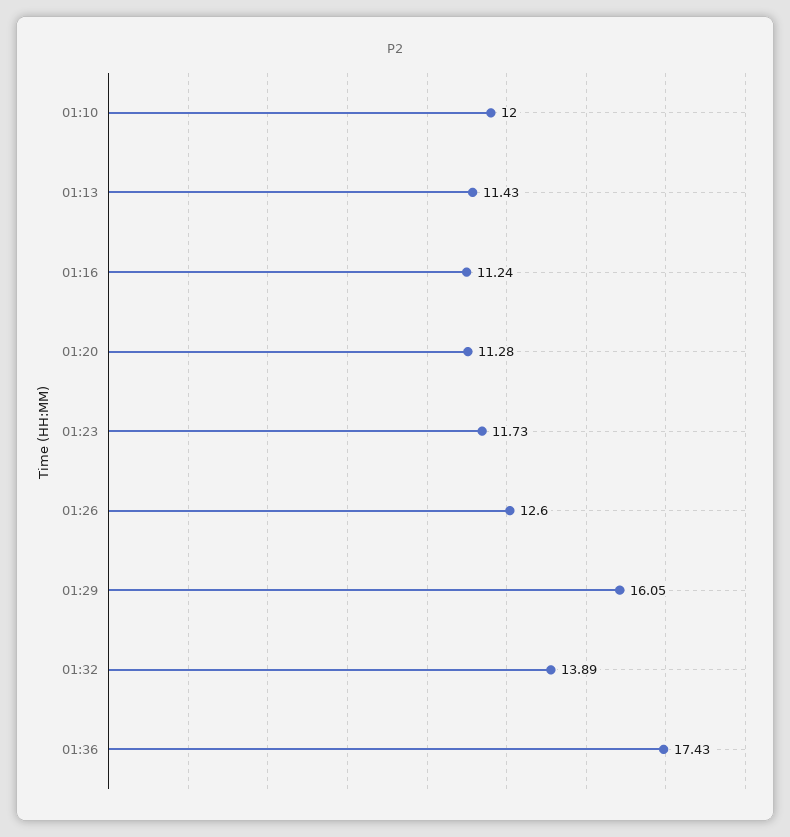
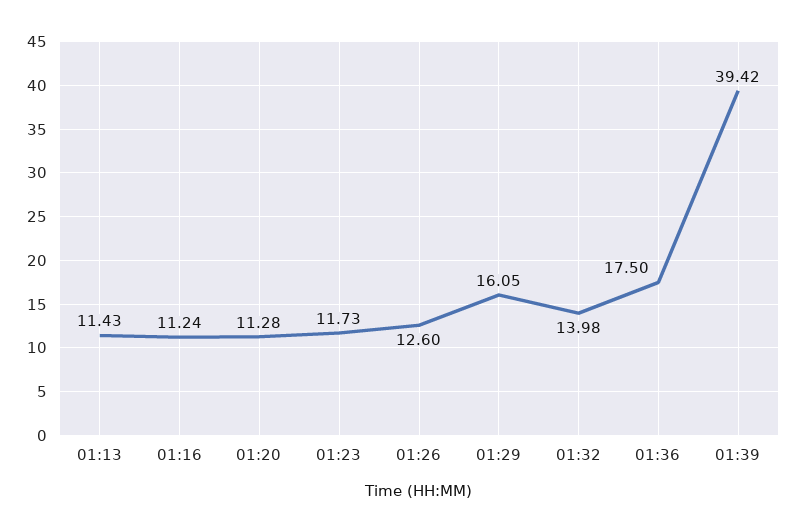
01:10: 12 -> none
01:32: 13.89 -> 13.98
01:36: 17.43 -> 17.5
01:39: none -> 39.42

